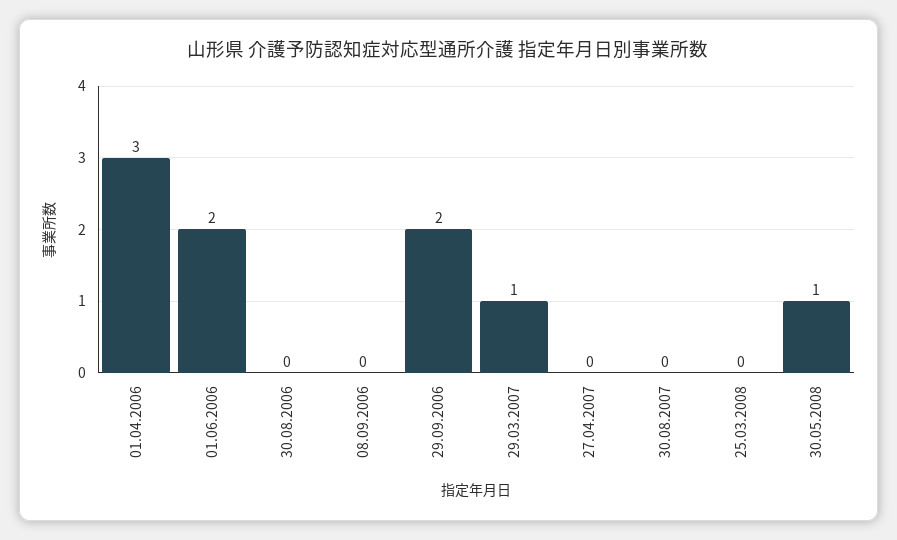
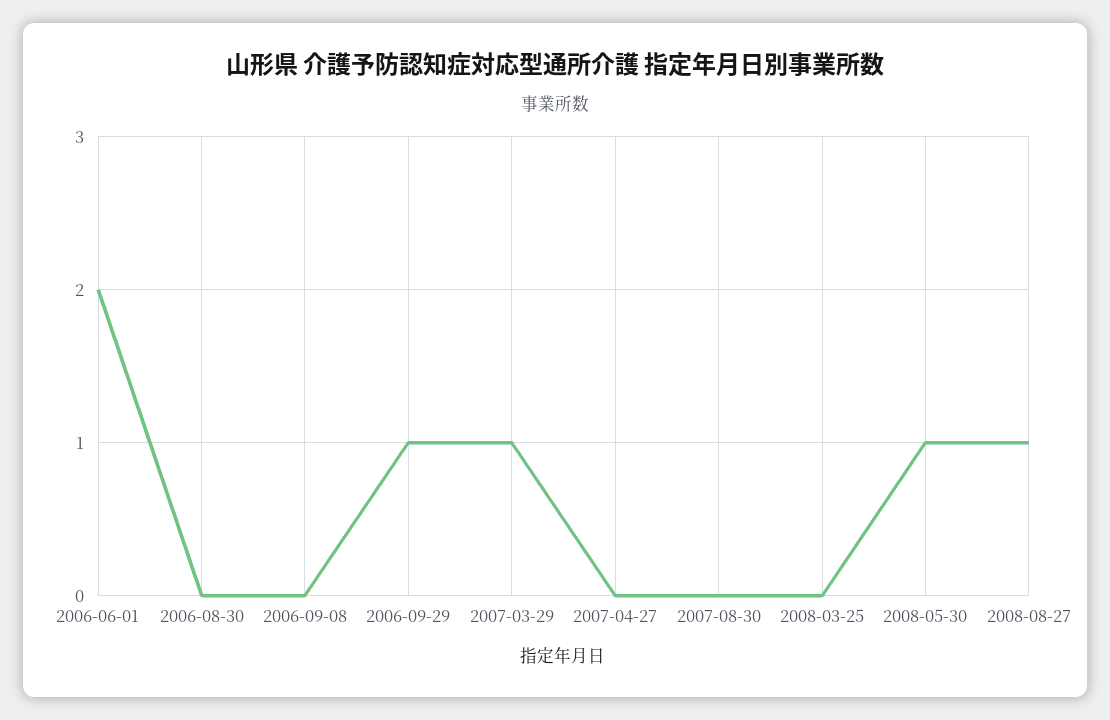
01.04.2006: 3 -> none
29.09.2006: 2 -> 1
2008-08-27: none -> 1

